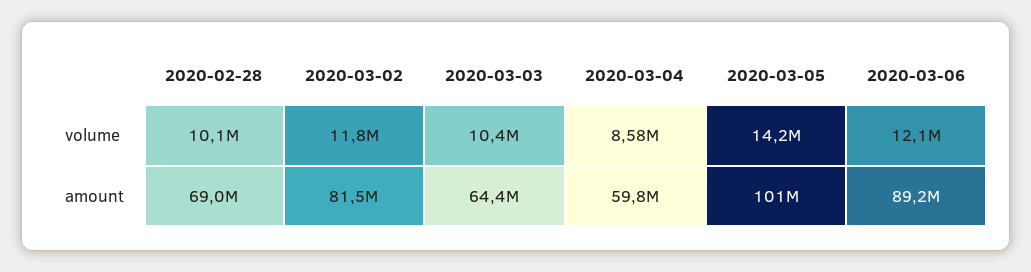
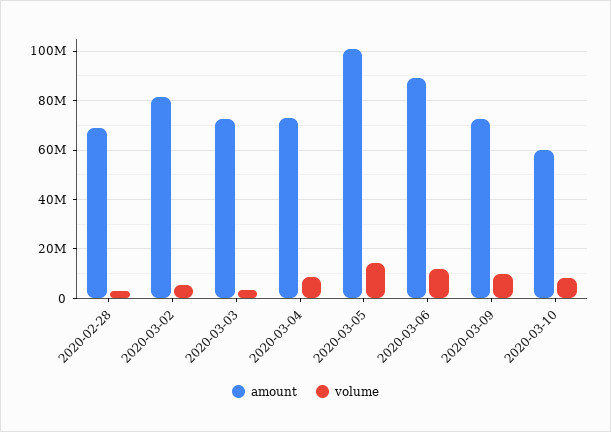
volume, 2020-02-28: 10100000 -> 2500000
volume, 2020-03-02: 11800000 -> 5000000
volume, 2020-03-03: 10400000 -> 2500000
amount, 2020-03-03: 64400000 -> 72500000
amount, 2020-03-04: 59800000 -> 72500000
amount, 2020-03-09: none -> 72500000
volume, 2020-03-09: none -> 10000000
amount, 2020-03-10: none -> 60000000
volume, 2020-03-10: none -> 7500000

